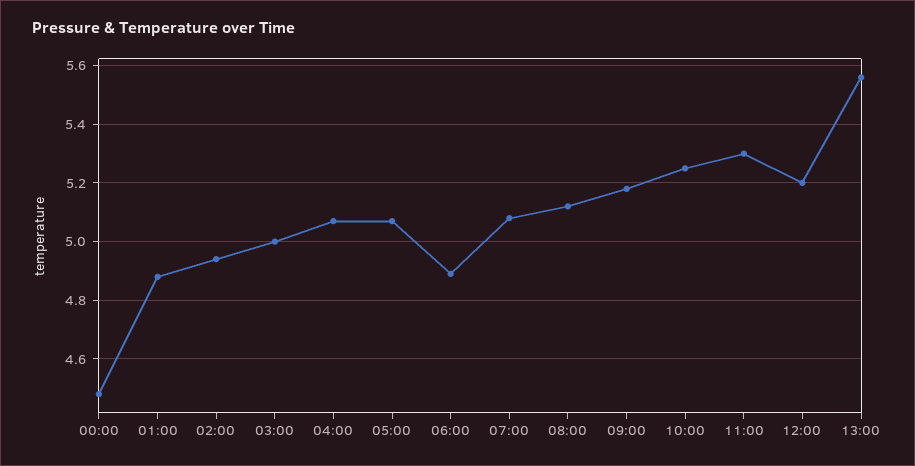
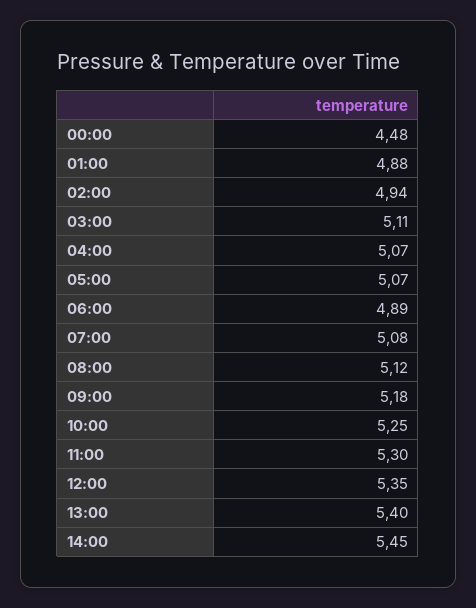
03:00: 5 -> 5.11
12:00: 5.2 -> 5.35
13:00: 5.55 -> 5.4
14:00: none -> 5.45

